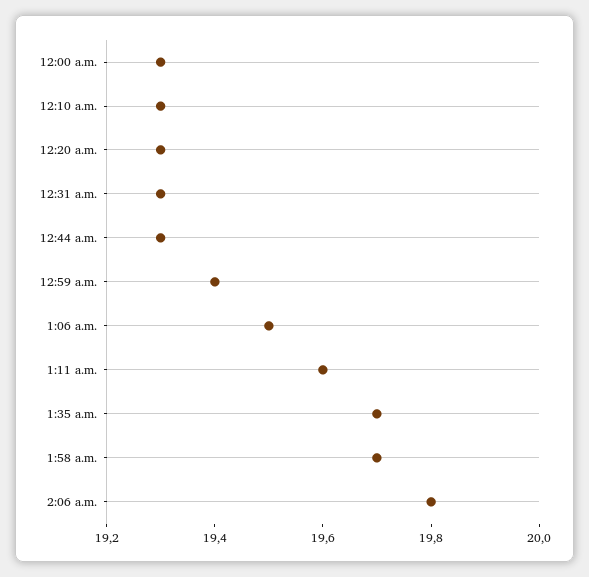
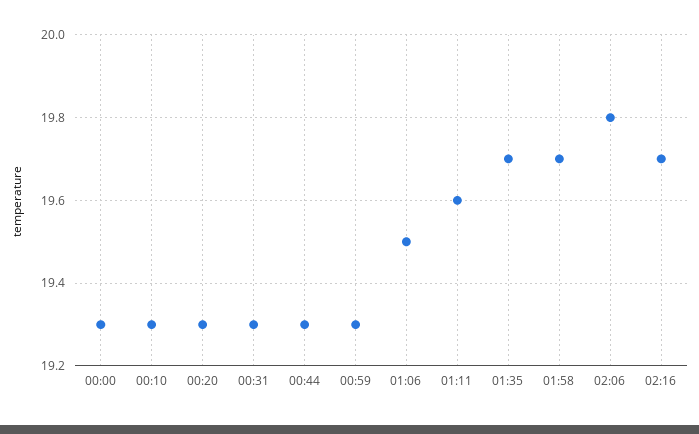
12:59 a.m.: 19.4 -> 19.3
02:16: none -> 19.7

